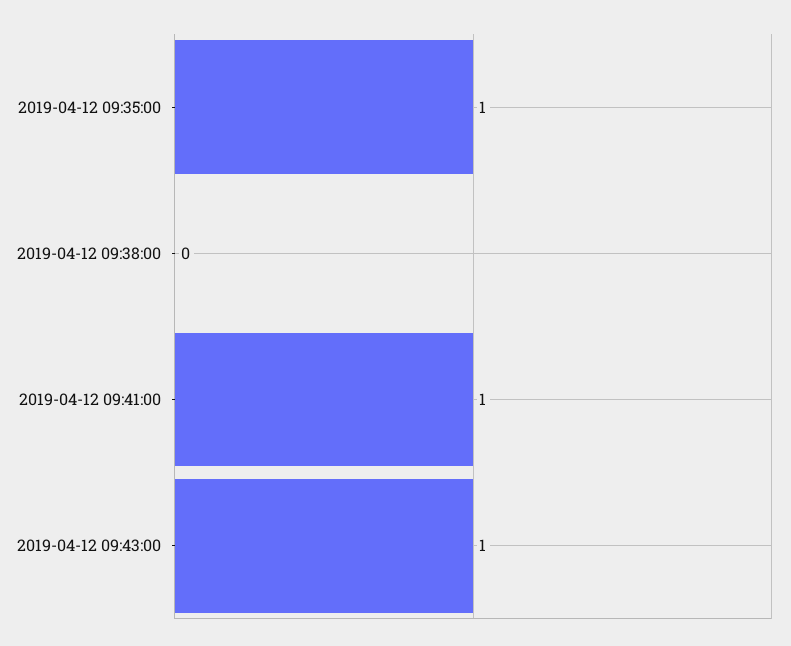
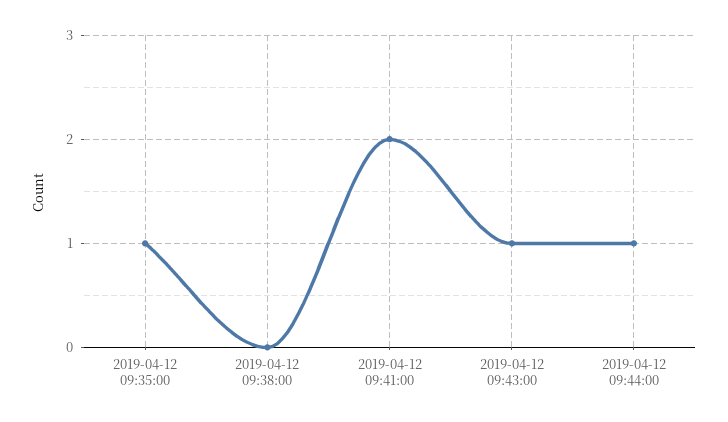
2019-04-12 09:41:00: 1 -> 2
2019-04-12 09:44:00: none -> 1

